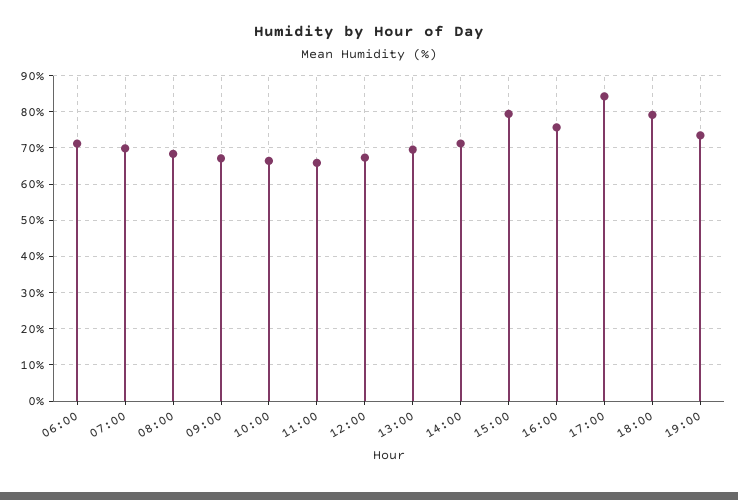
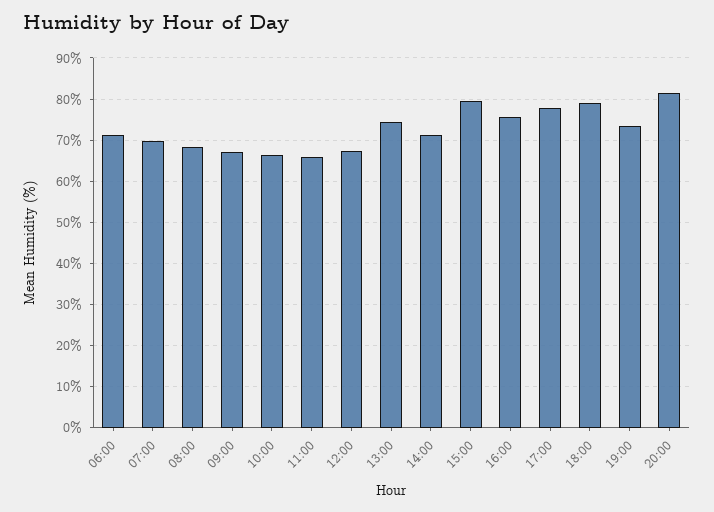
13:00: 70 -> 74
17:00: 84 -> 78
20:00: none -> 82

